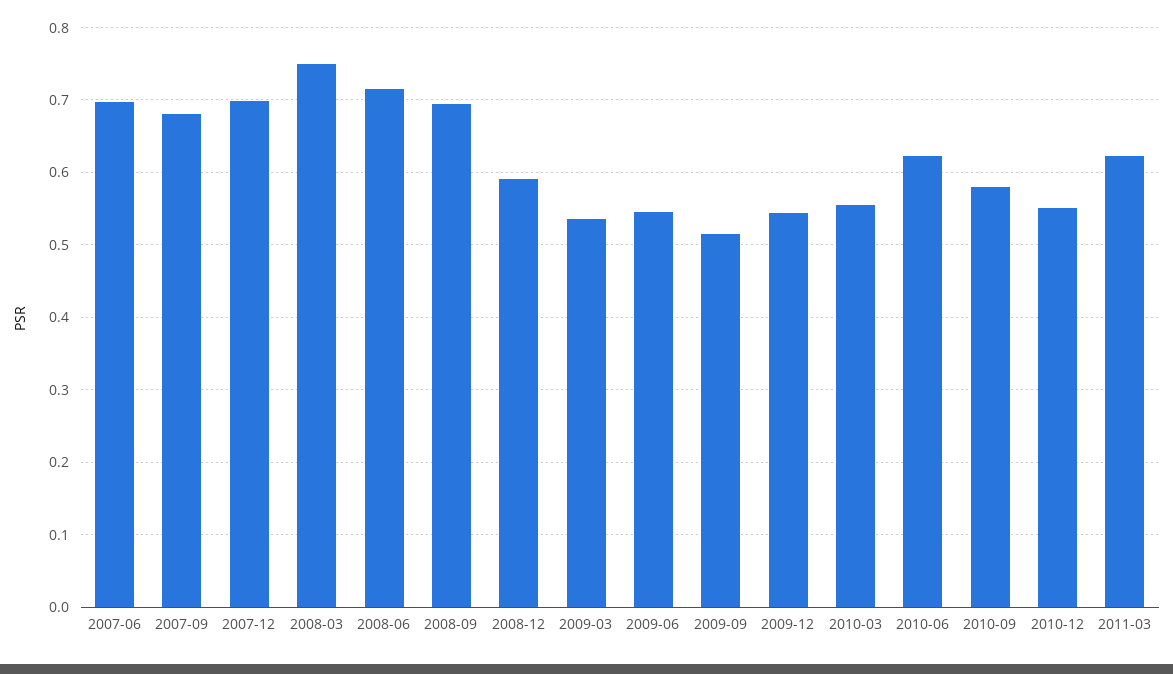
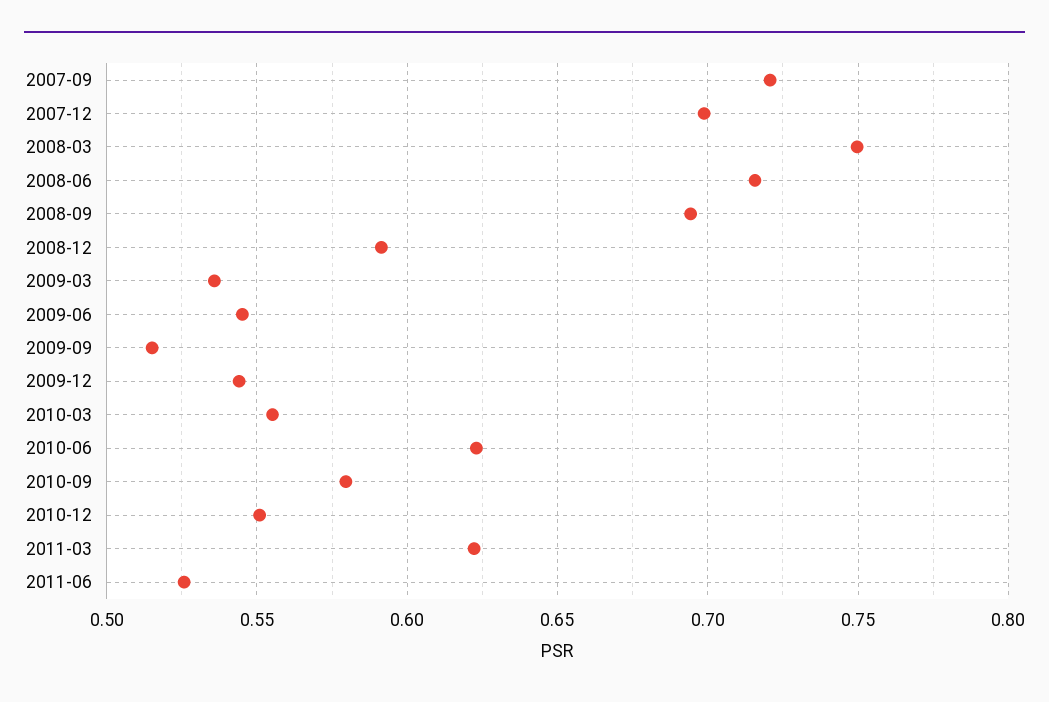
2007-06: 0.7 -> none
2007-09: 0.68 -> 0.72
2011-06: none -> 0.525

